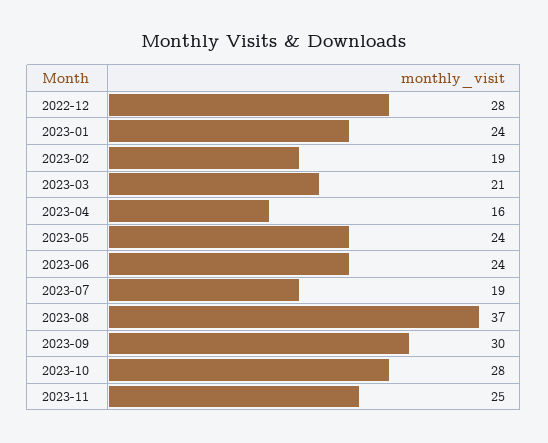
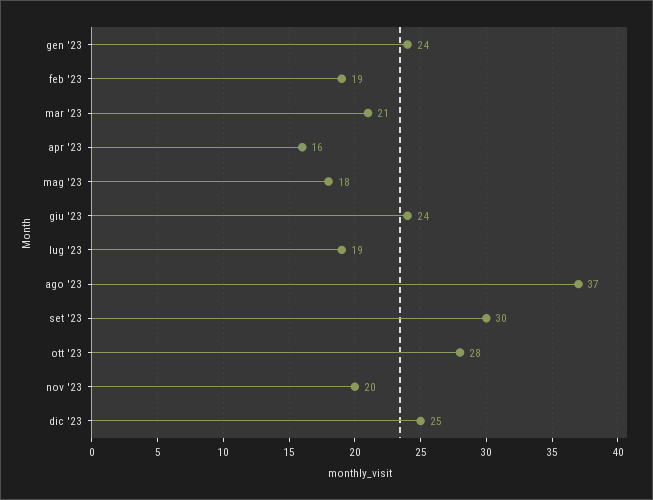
2022-12: 28 -> none
2023-05: 24 -> 18
2023-11: 25 -> 20
dic '23: none -> 25

